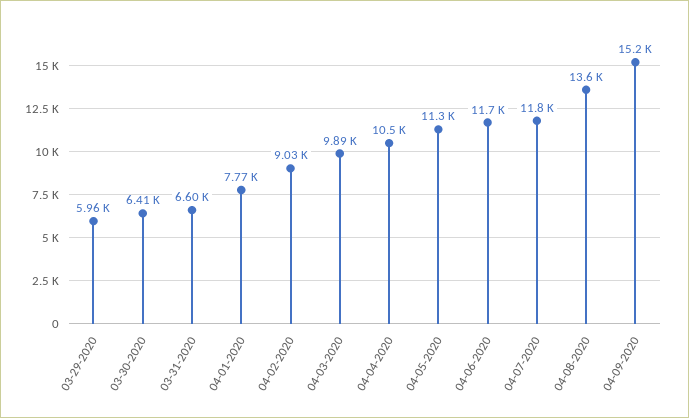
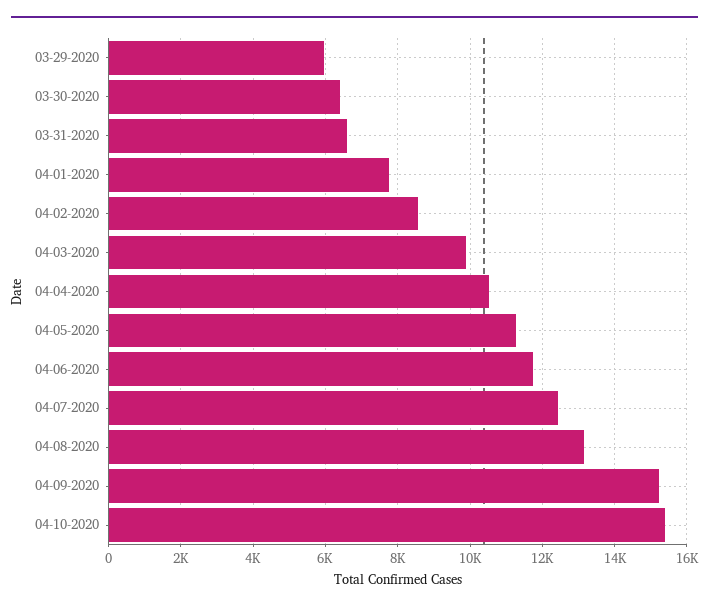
04-02-2020: 9030 -> 8600
04-07-2020: 11800 -> 12400
04-08-2020: 13600 -> 13200
04-10-2020: none -> 15400

